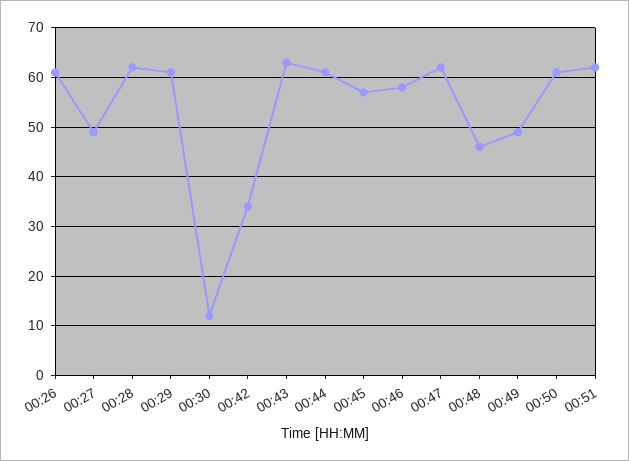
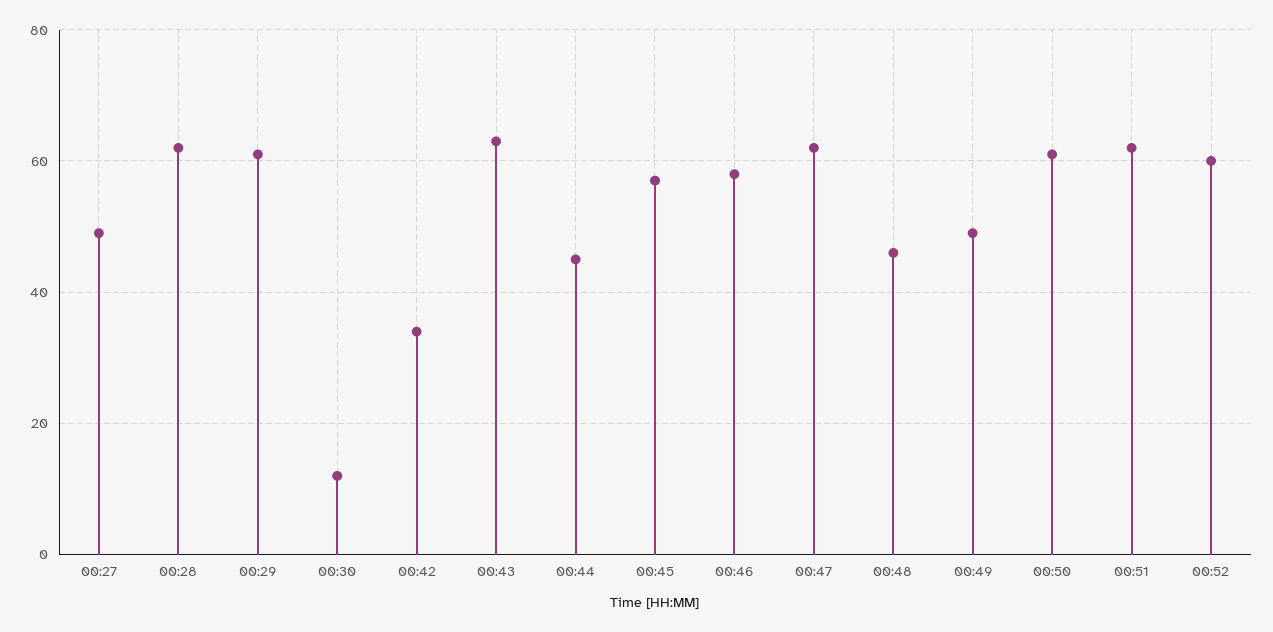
00:26: 60 -> none
00:44: 60 -> 45
00:52: none -> 60

